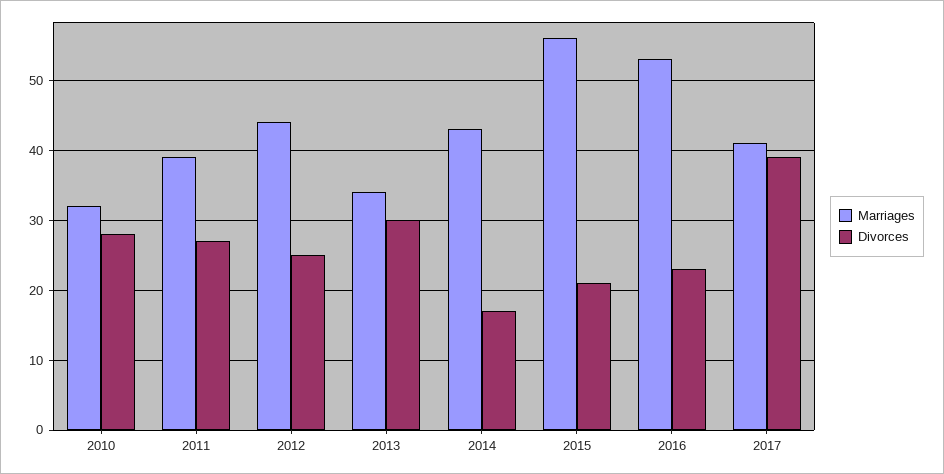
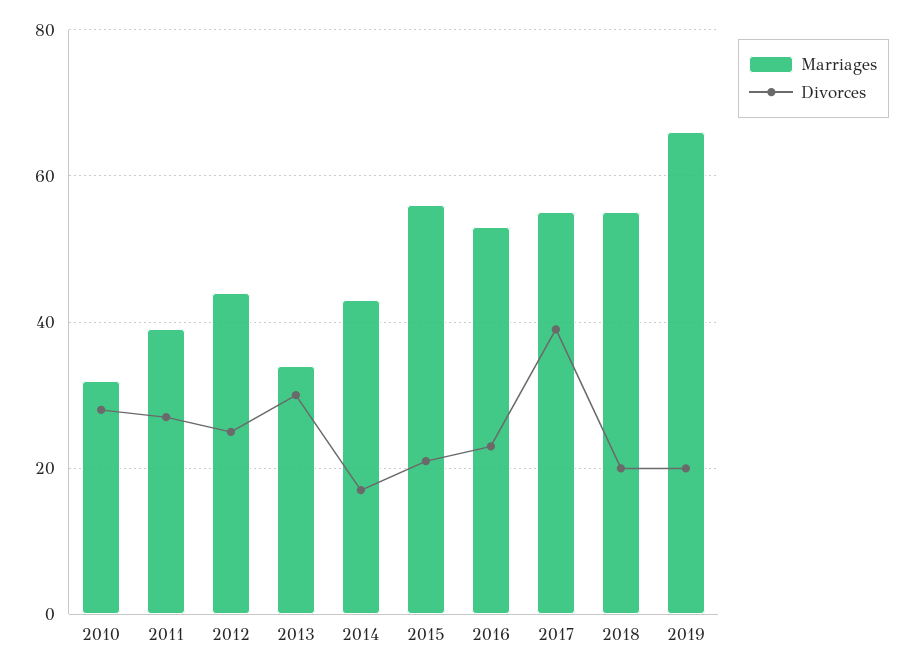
Marriages, 2017: 41 -> 55
Marriages, 2018: none -> 55
Divorces, 2018: none -> 20
Marriages, 2019: none -> 65
Divorces, 2019: none -> 20

